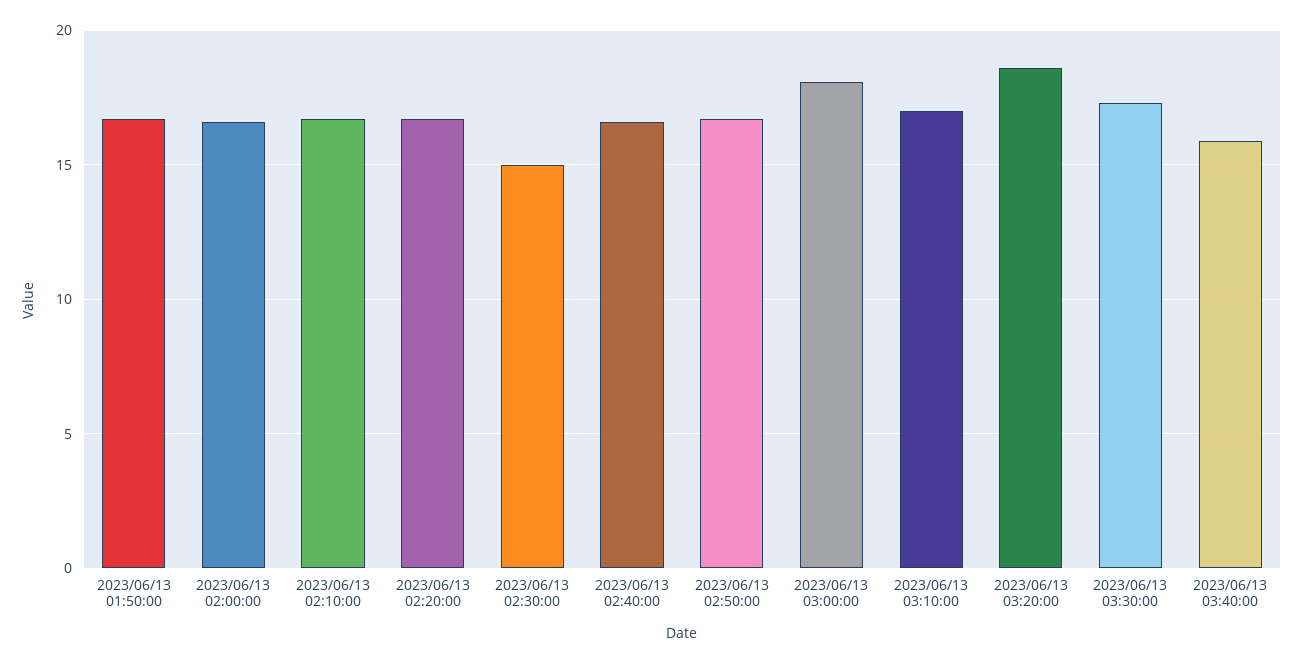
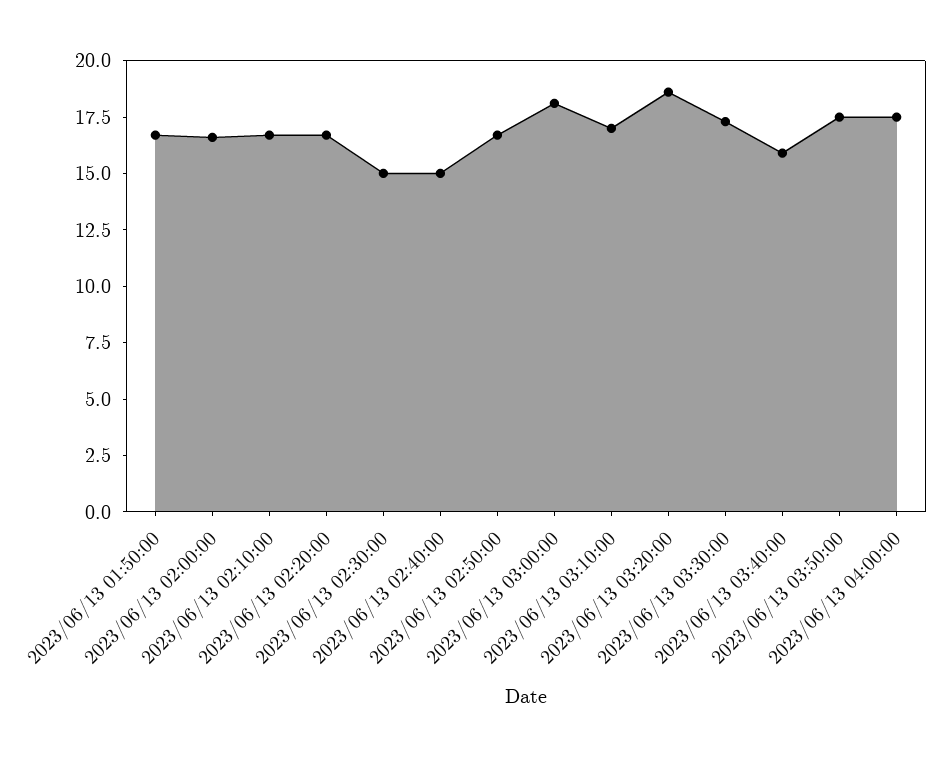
2023/06/13 02:40:00: 16.5 -> 15
2023/06/13 03:50:00: none -> 17.5
2023/06/13 04:00:00: none -> 17.5

